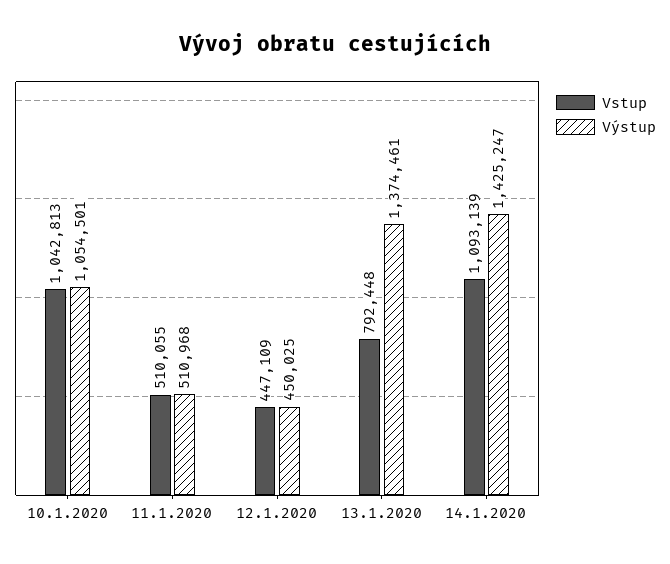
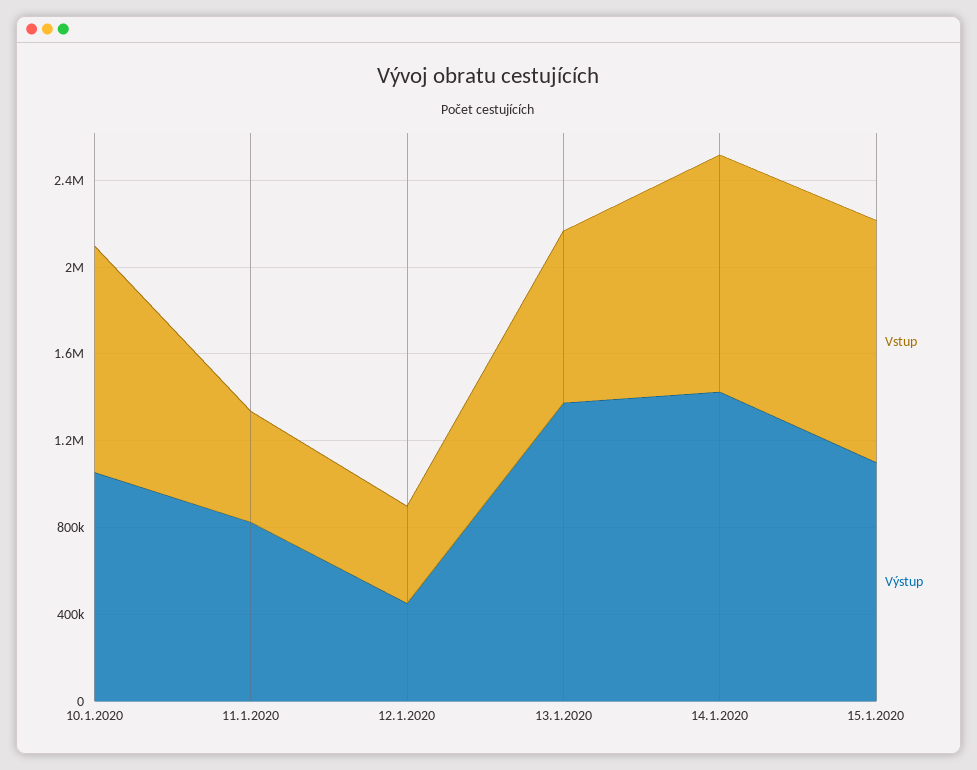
Výstup, 11.1.2020: 510968 -> 800000
Vstup, 15.1.2020: none -> 1100000
Výstup, 15.1.2020: none -> 1100000

